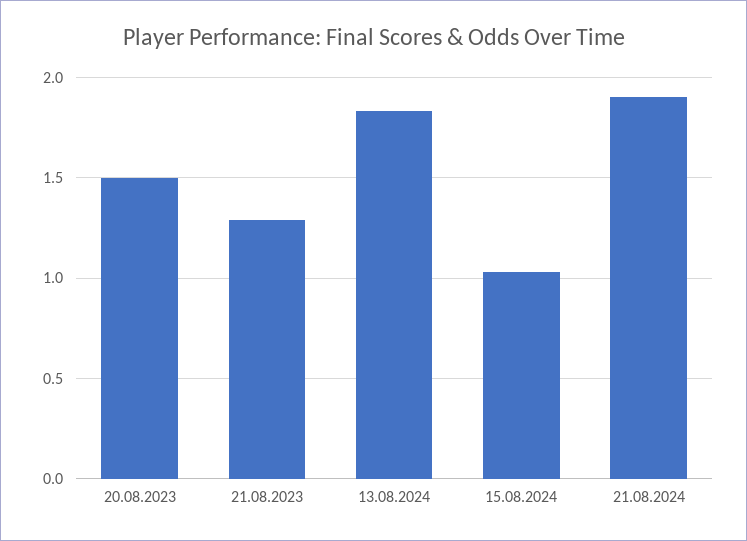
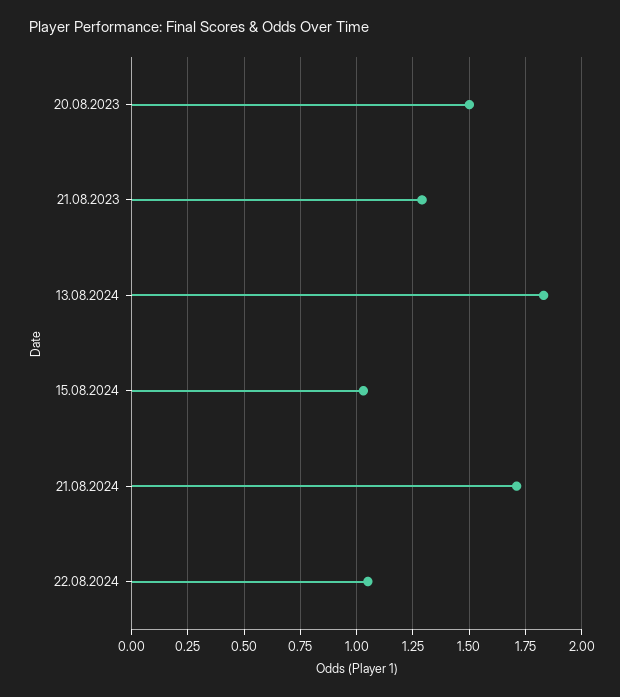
21.08.2024: 1.9 -> 1.7
22.08.2024: none -> 1.05

